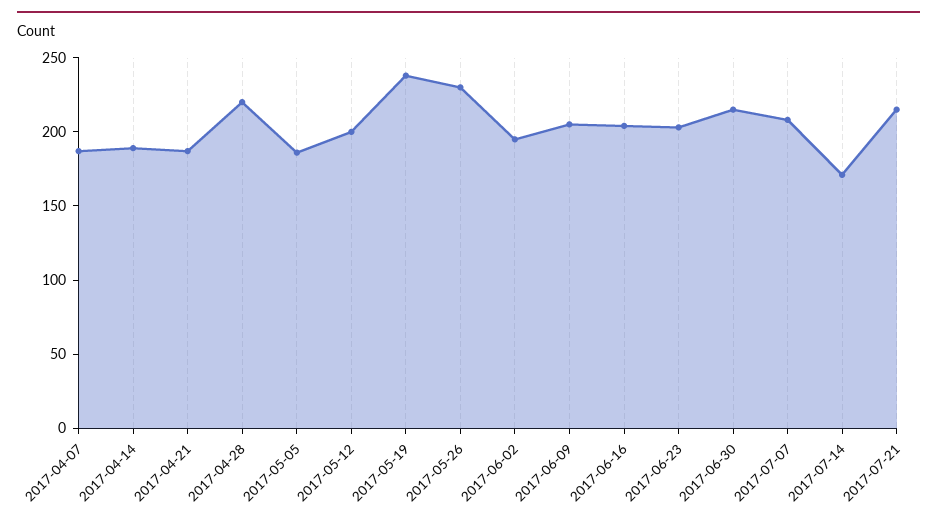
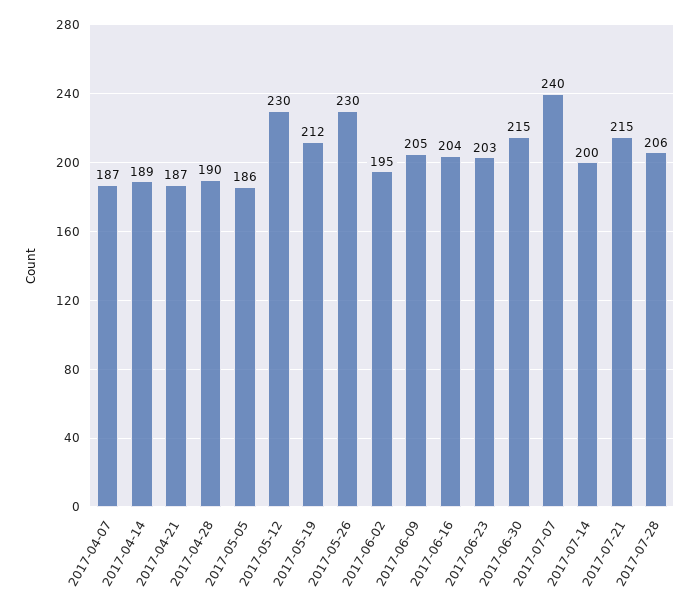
2017-04-28: 220 -> 190
2017-05-12: 200 -> 230
2017-05-19: 240 -> 212
2017-07-07: 210 -> 240
2017-07-14: 170 -> 200
2017-07-28: none -> 206

